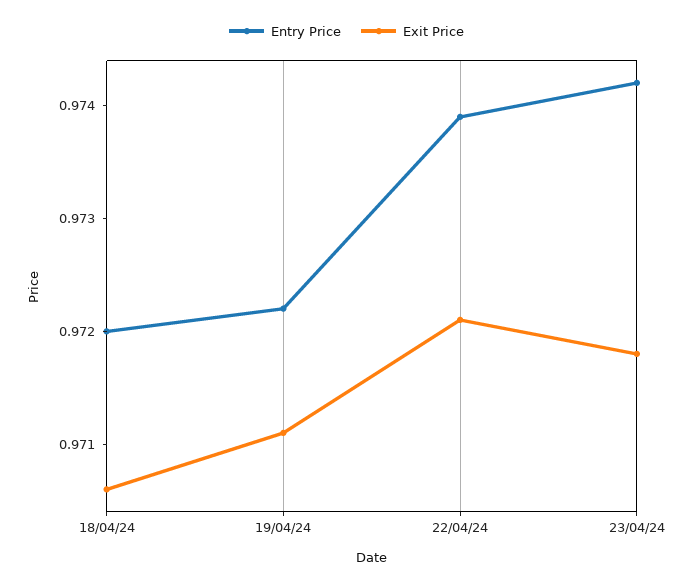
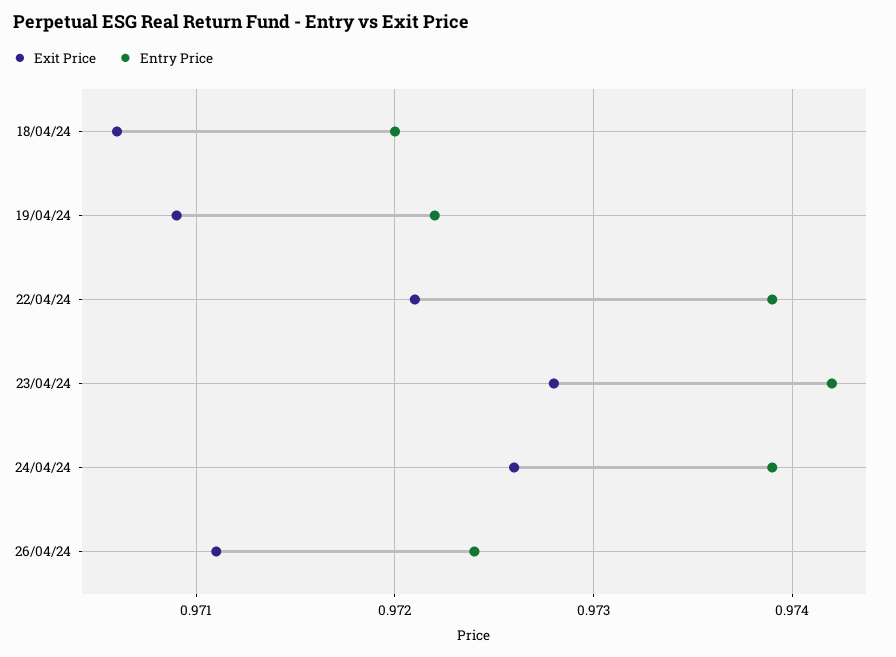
Exit Price, 19/04/24: 0.9711 -> 0.9709
Exit Price, 23/04/24: 0.9718 -> 0.9728
Exit Price, 24/04/24: none -> 0.9726
Entry Price, 24/04/24: none -> 0.9739
Exit Price, 26/04/24: none -> 0.9711
Entry Price, 26/04/24: none -> 0.9724

